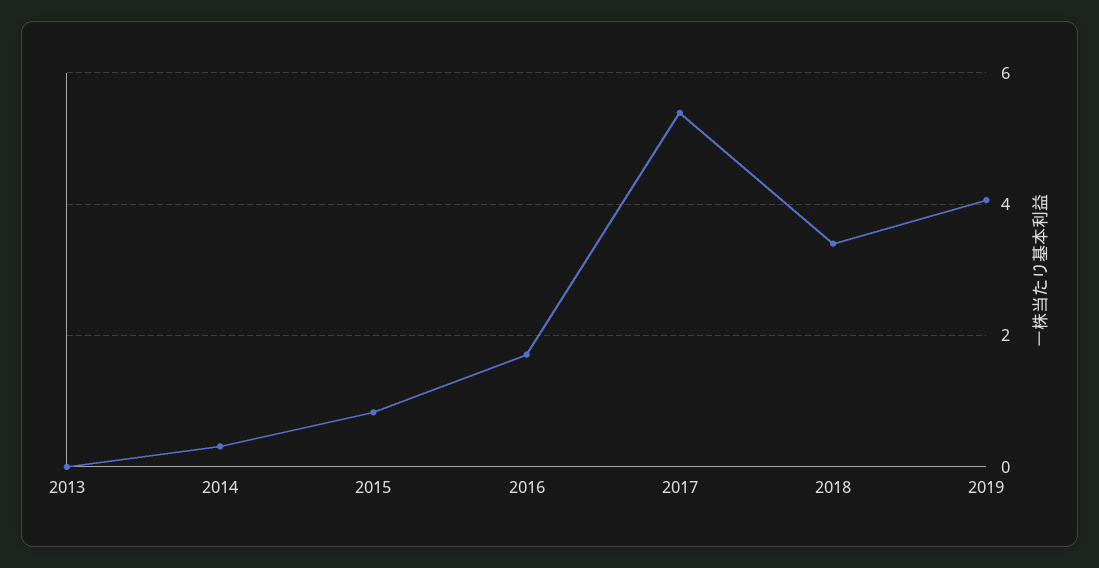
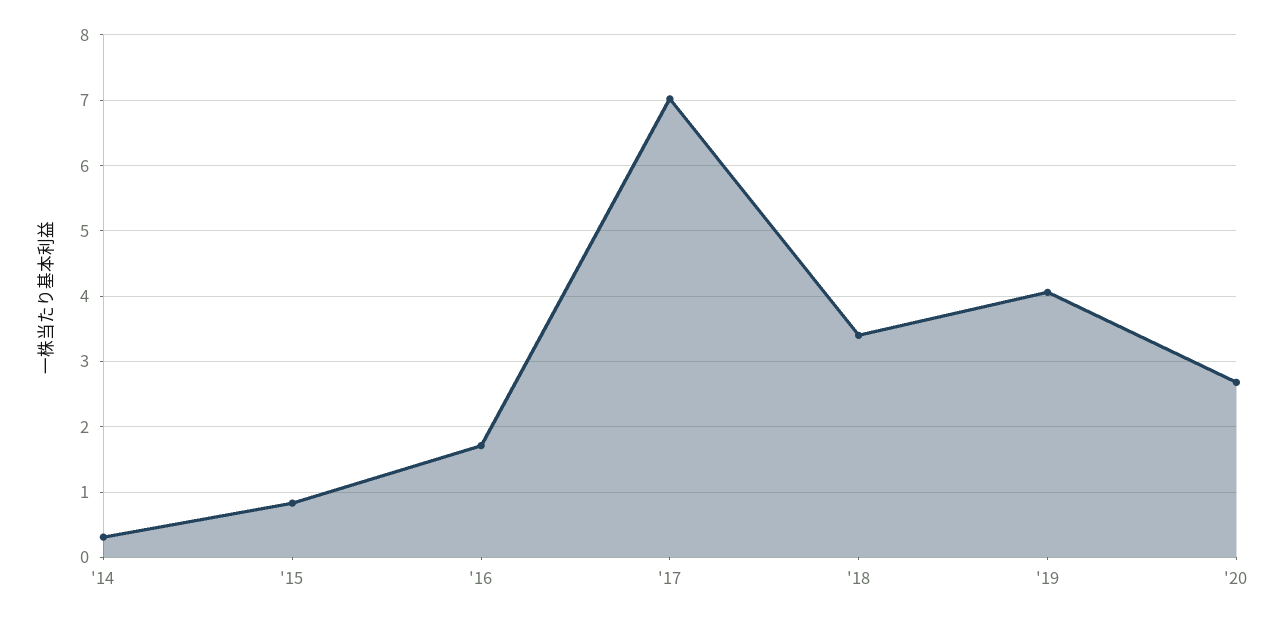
2013: 0 -> none
2017: 5.4 -> 7
'20: none -> 2.7

